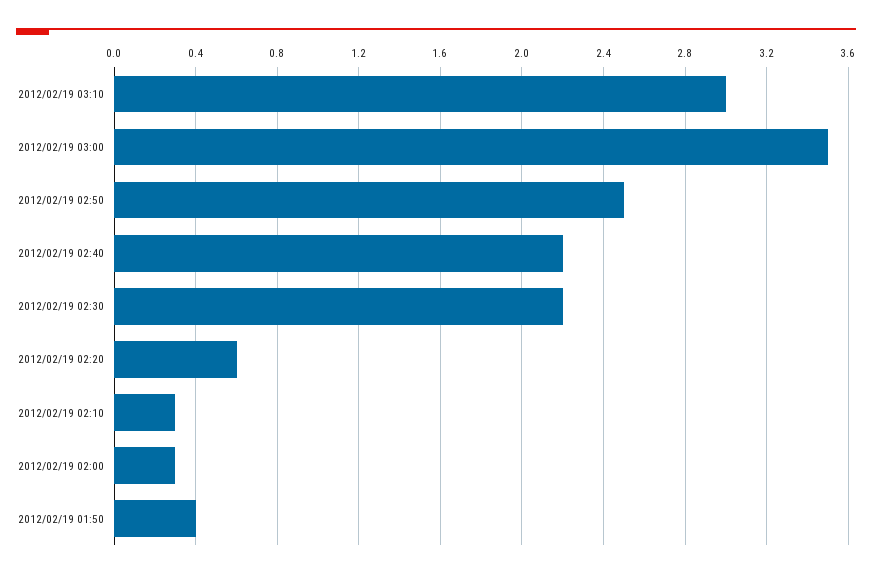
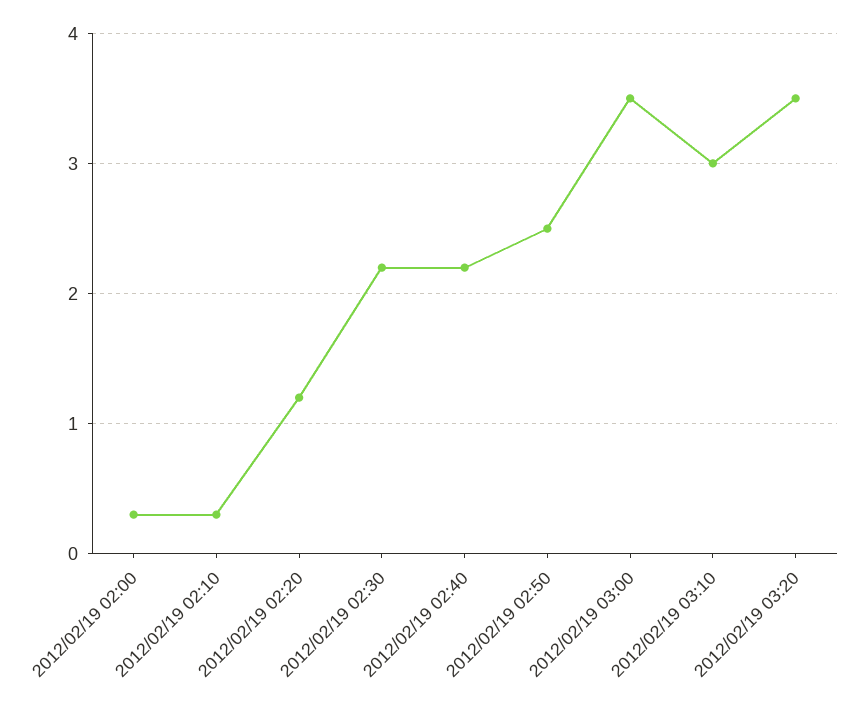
2012/02/19 02:20: 0.6 -> 1.2
2012/02/19 01:50: 0.4 -> none
2012/02/19 03:20: none -> 3.5

